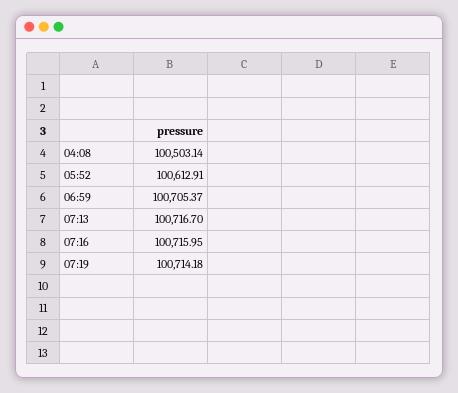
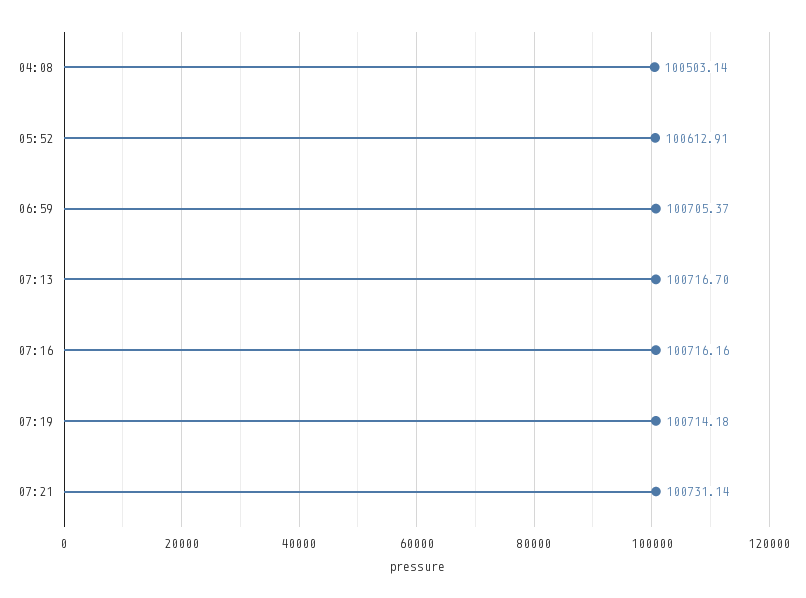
07:16: 100715.95 -> 100716.16
07:21: none -> 100731.14

